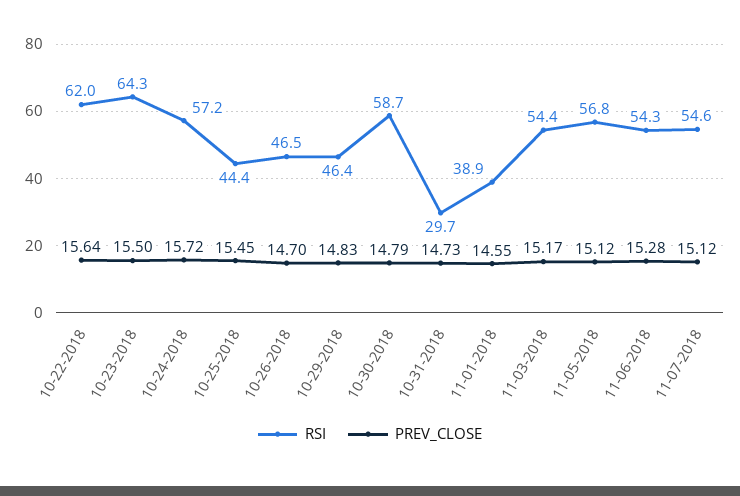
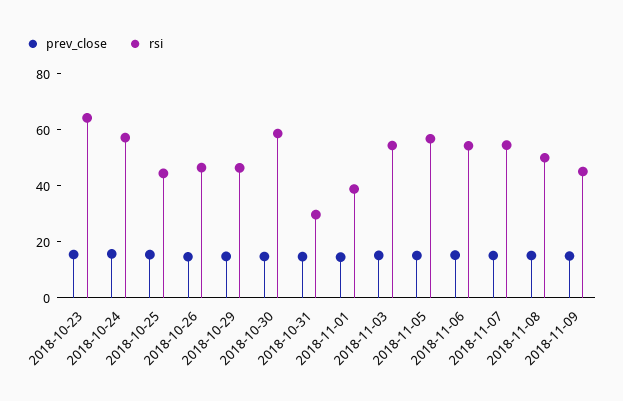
RSI, 10-22-2018: 62 -> none
PREV_CLOSE, 10-22-2018: 15.64 -> none
PREV_CLOSE, 2018-11-08: none -> 15
RSI, 2018-11-08: none -> 50
PREV_CLOSE, 2018-11-09: none -> 15
RSI, 2018-11-09: none -> 45

